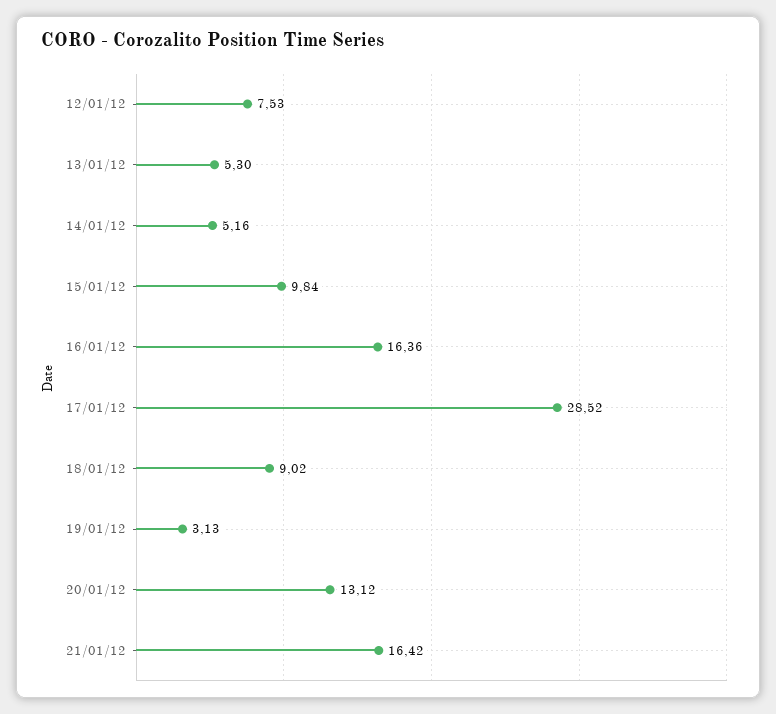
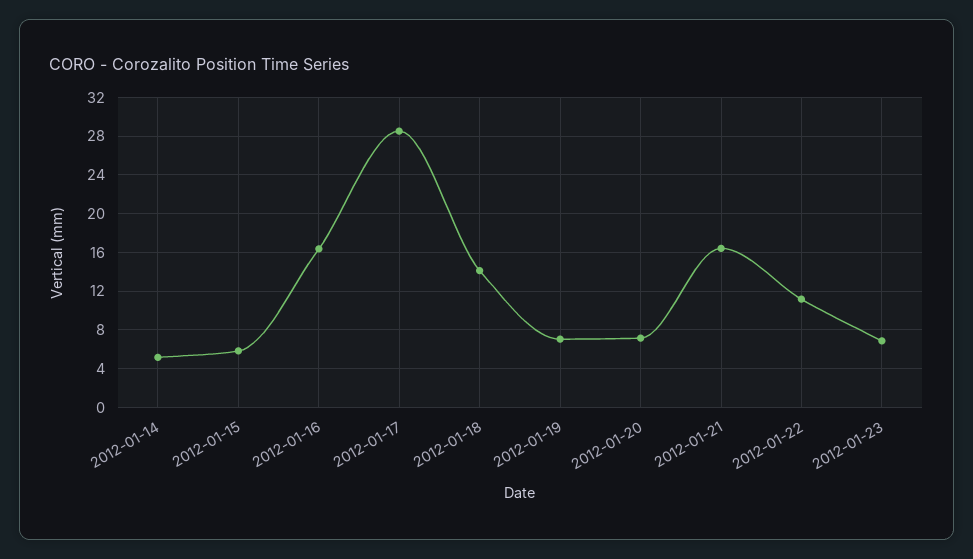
12/01/12: 7.53 -> none
13/01/12: 5.3 -> none
15/01/12: 9.84 -> 6
18/01/12: 9.02 -> 14
19/01/12: 3.13 -> 7
20/01/12: 13.12 -> 7
2012-01-22: none -> 11
2012-01-23: none -> 7

